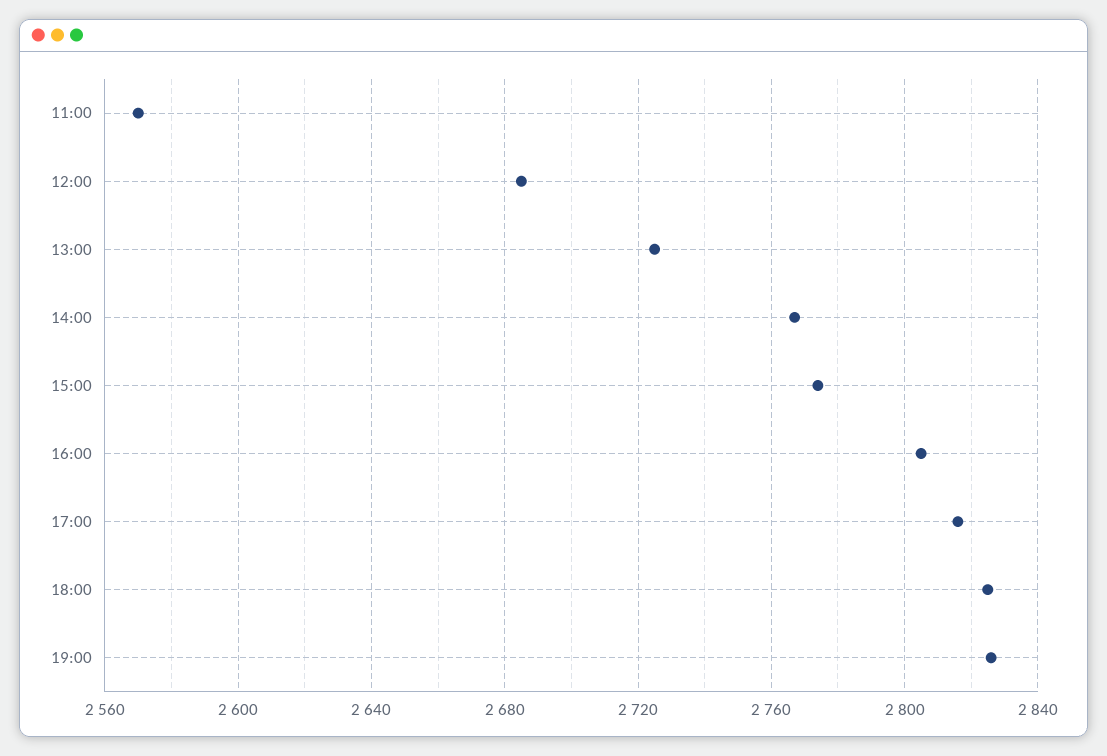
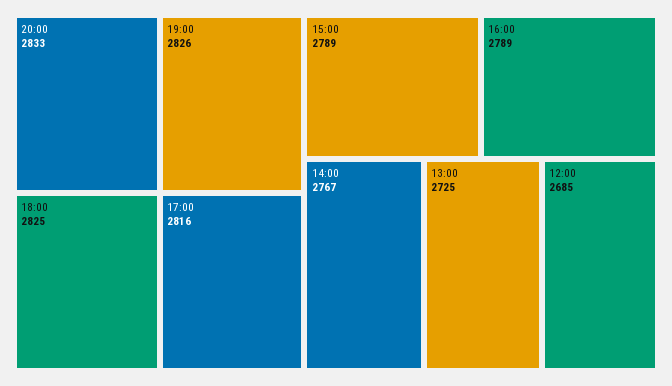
11:00: 2570 -> none
15:00: 2775 -> 2789
16:00: 2805 -> 2789
20:00: none -> 2833

